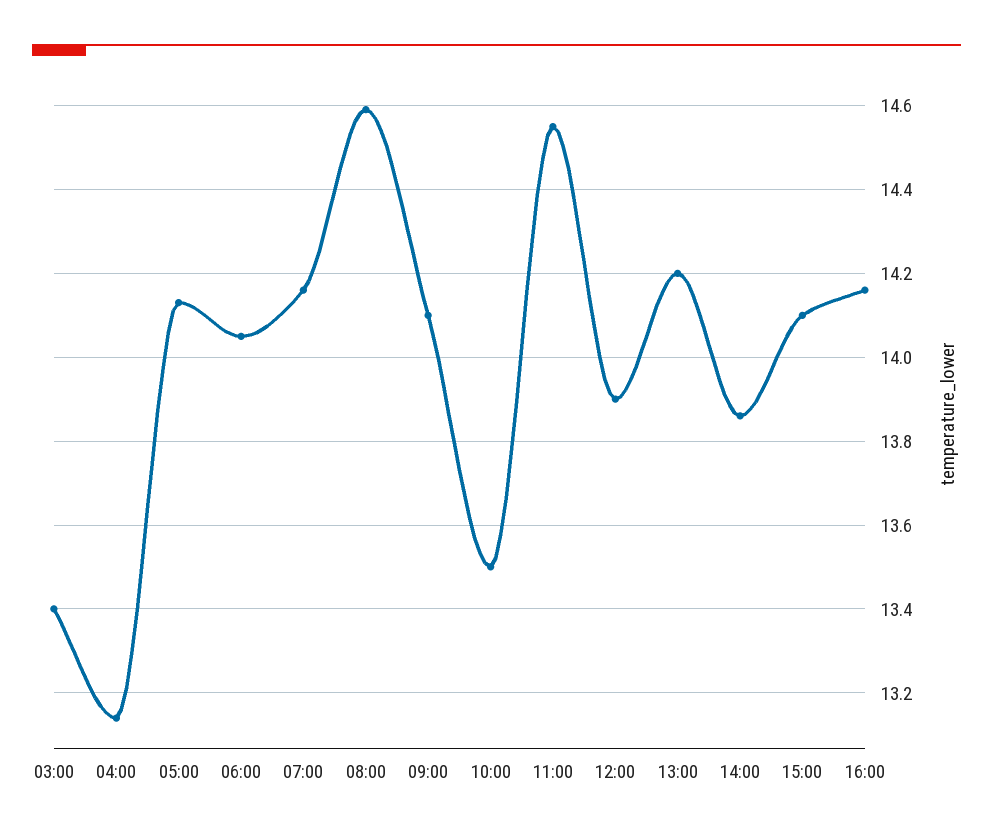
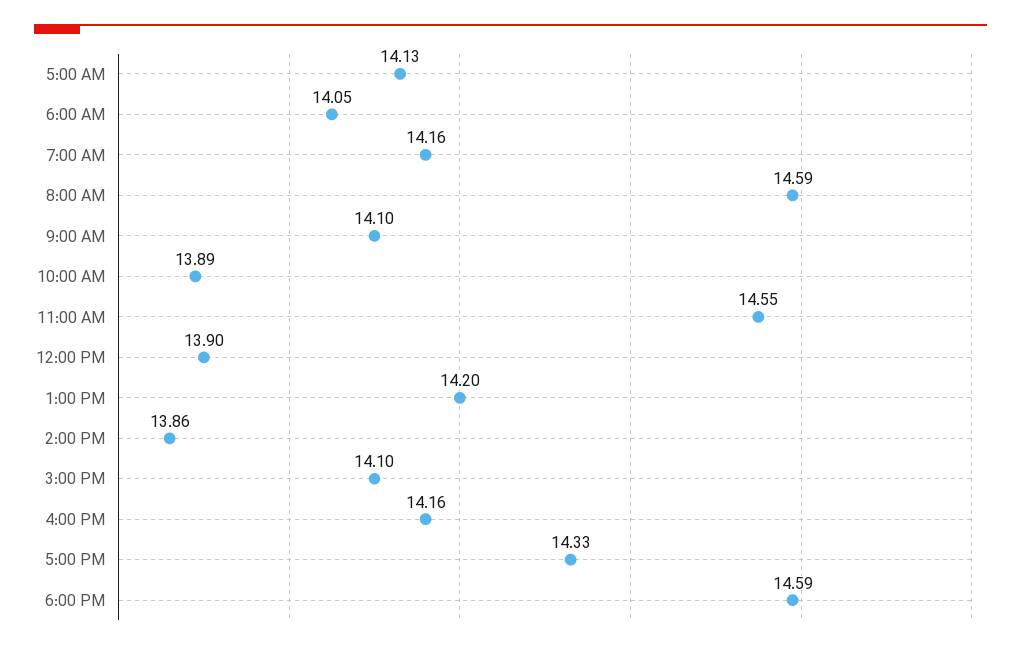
03:00: 13.4 -> none
04:00: 13.15 -> none
10:00: 13.5 -> 13.89
5:00 PM: none -> 14.33
6:00 PM: none -> 14.59

